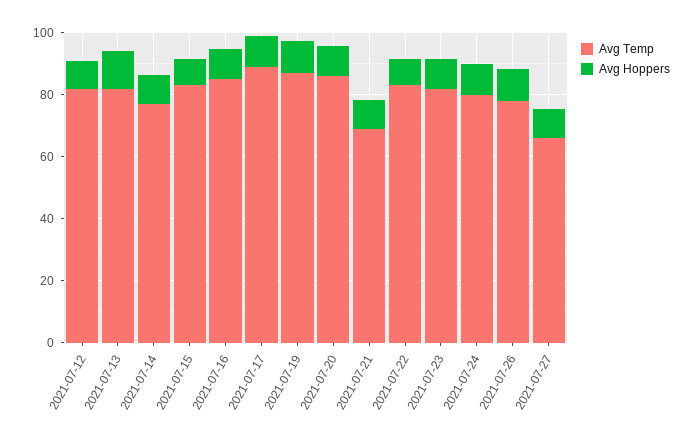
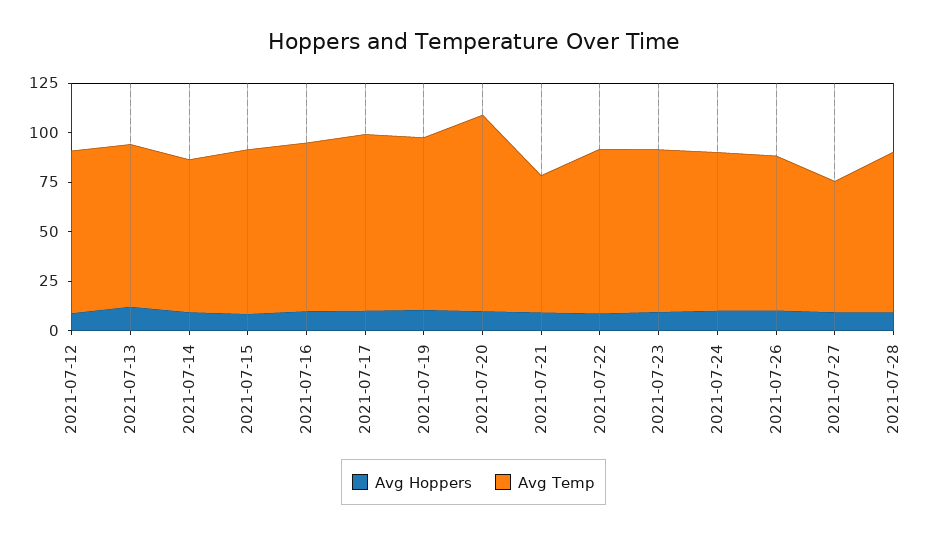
Avg Temp, 2021-07-20: 85 -> 100
Avg Hoppers, 2021-07-28: none -> 10
Avg Temp, 2021-07-28: none -> 80

